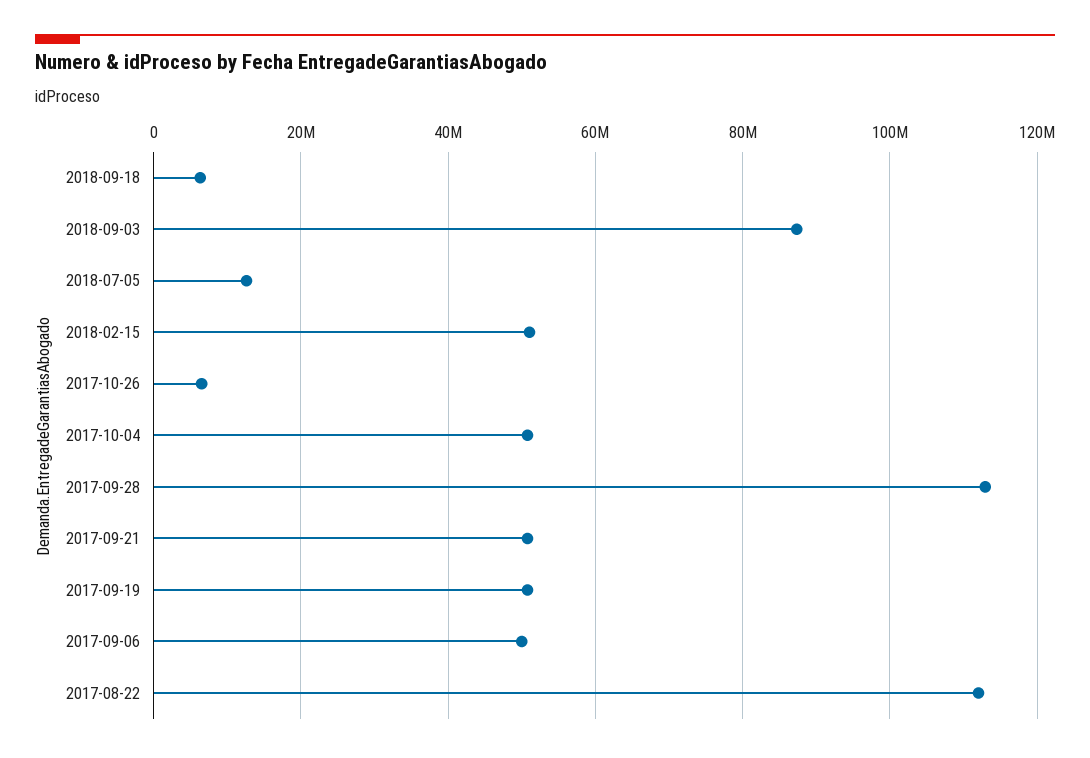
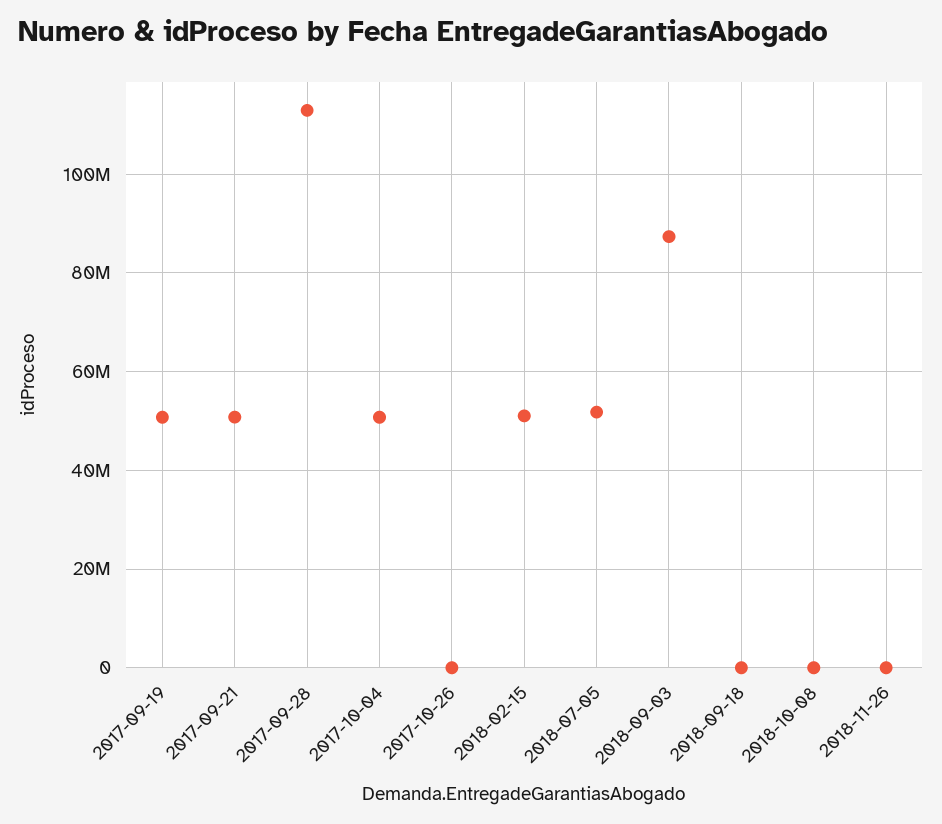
2018-09-18: 6000000 -> 0
2018-07-05: 12000000 -> 52000000
2017-10-26: 6000000 -> 0
2017-09-06: 50000000 -> none
2017-08-22: 112000000 -> none
2018-10-08: none -> 0
2018-11-26: none -> 0

